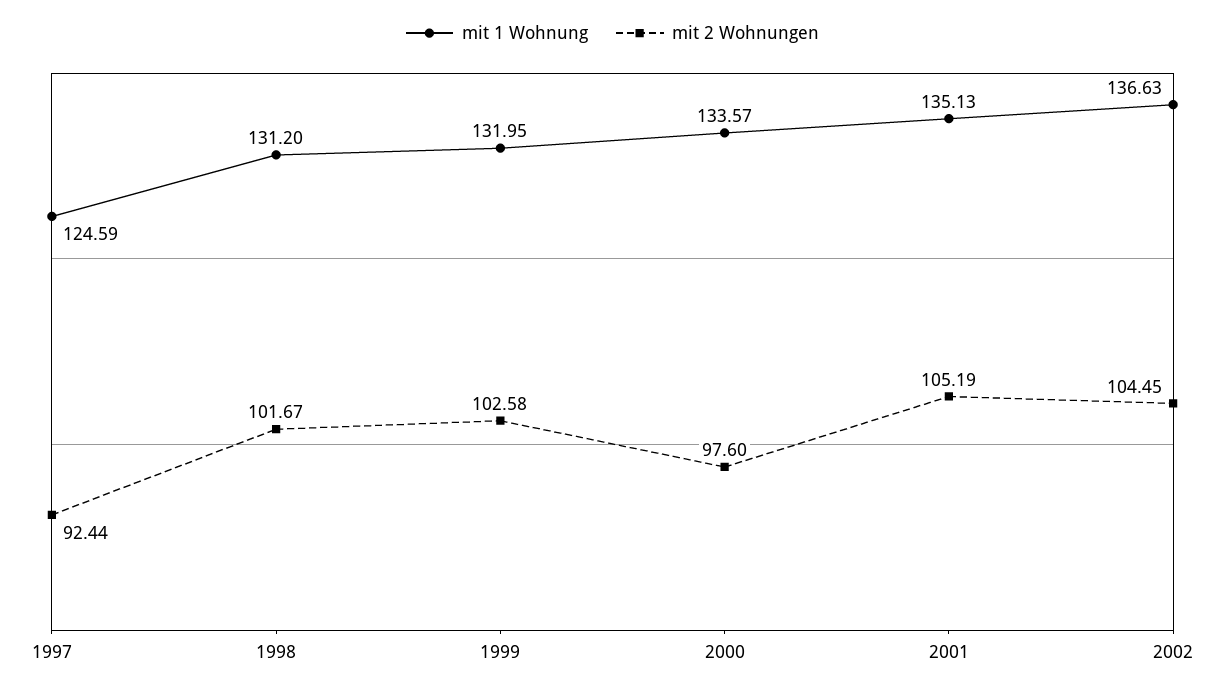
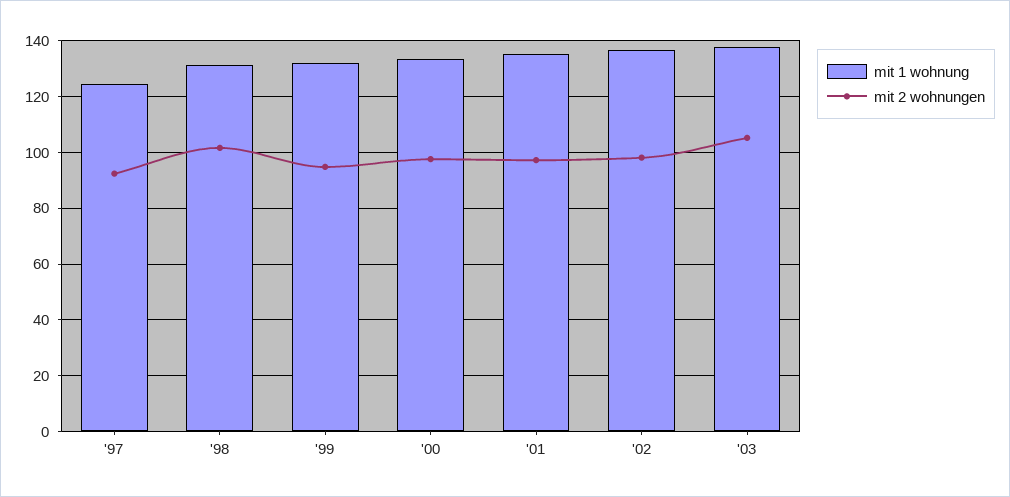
mit 2 Wohnungen, 1999: 102.58 -> 95
mit 2 Wohnungen, 2001: 105.19 -> 97.5
mit 2 Wohnungen, 2002: 104.45 -> 97.5
mit 1 Wohnung, '03: none -> 137.5
mit 2 Wohnungen, '03: none -> 105

